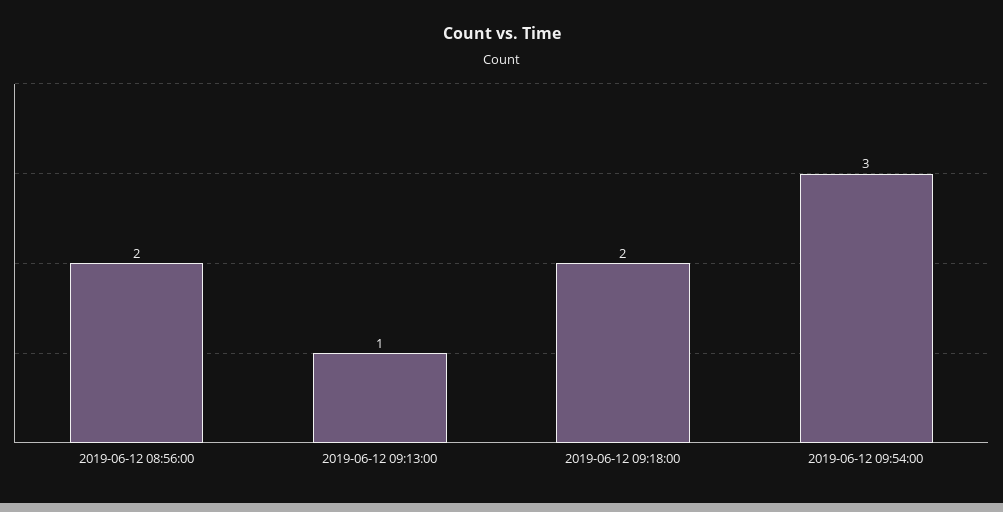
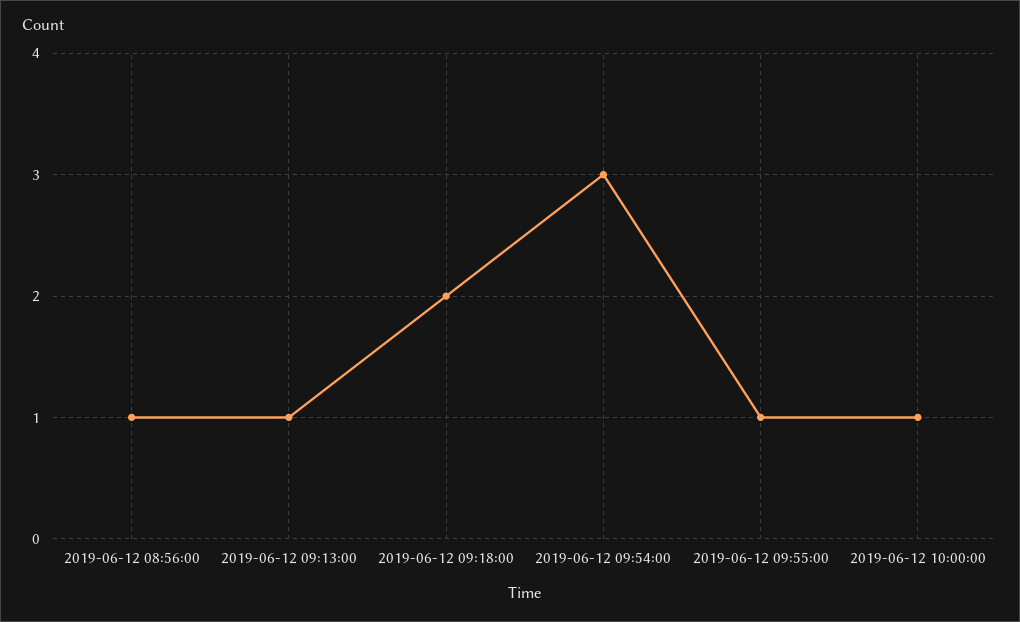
2019-06-12 08:56:00: 2 -> 1
2019-06-12 09:55:00: none -> 1
2019-06-12 10:00:00: none -> 1

